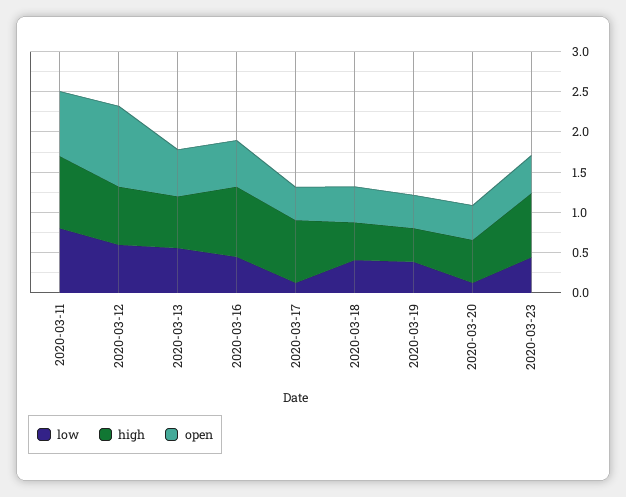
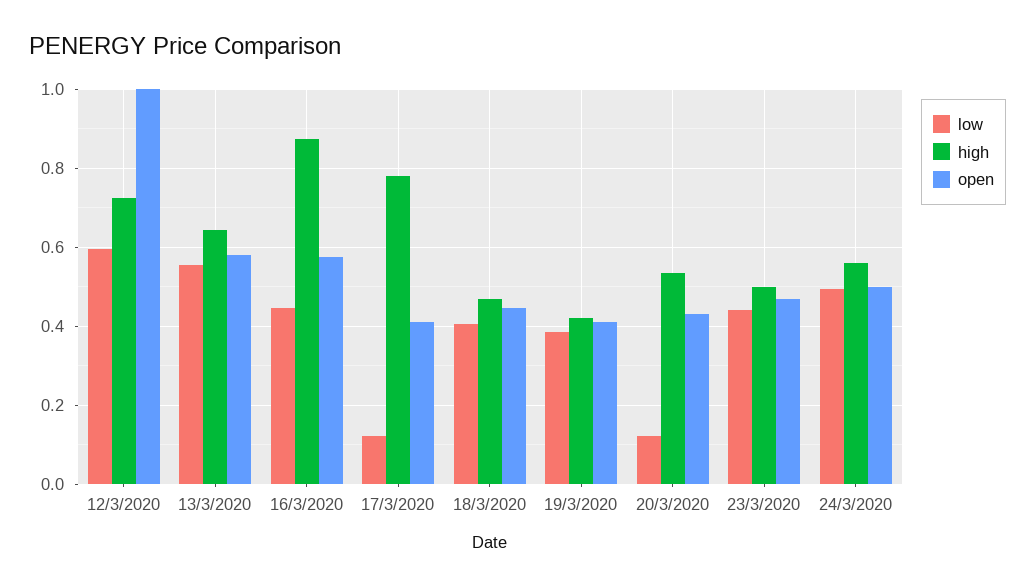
low, 2020-03-11: 0.8 -> none
high, 2020-03-11: 0.9 -> none
open, 2020-03-11: 0.8 -> none
high, 2020-03-23: 0.8 -> 0.5
low, 24/3/2020: none -> 0.5
high, 24/3/2020: none -> 0.56
open, 24/3/2020: none -> 0.5

